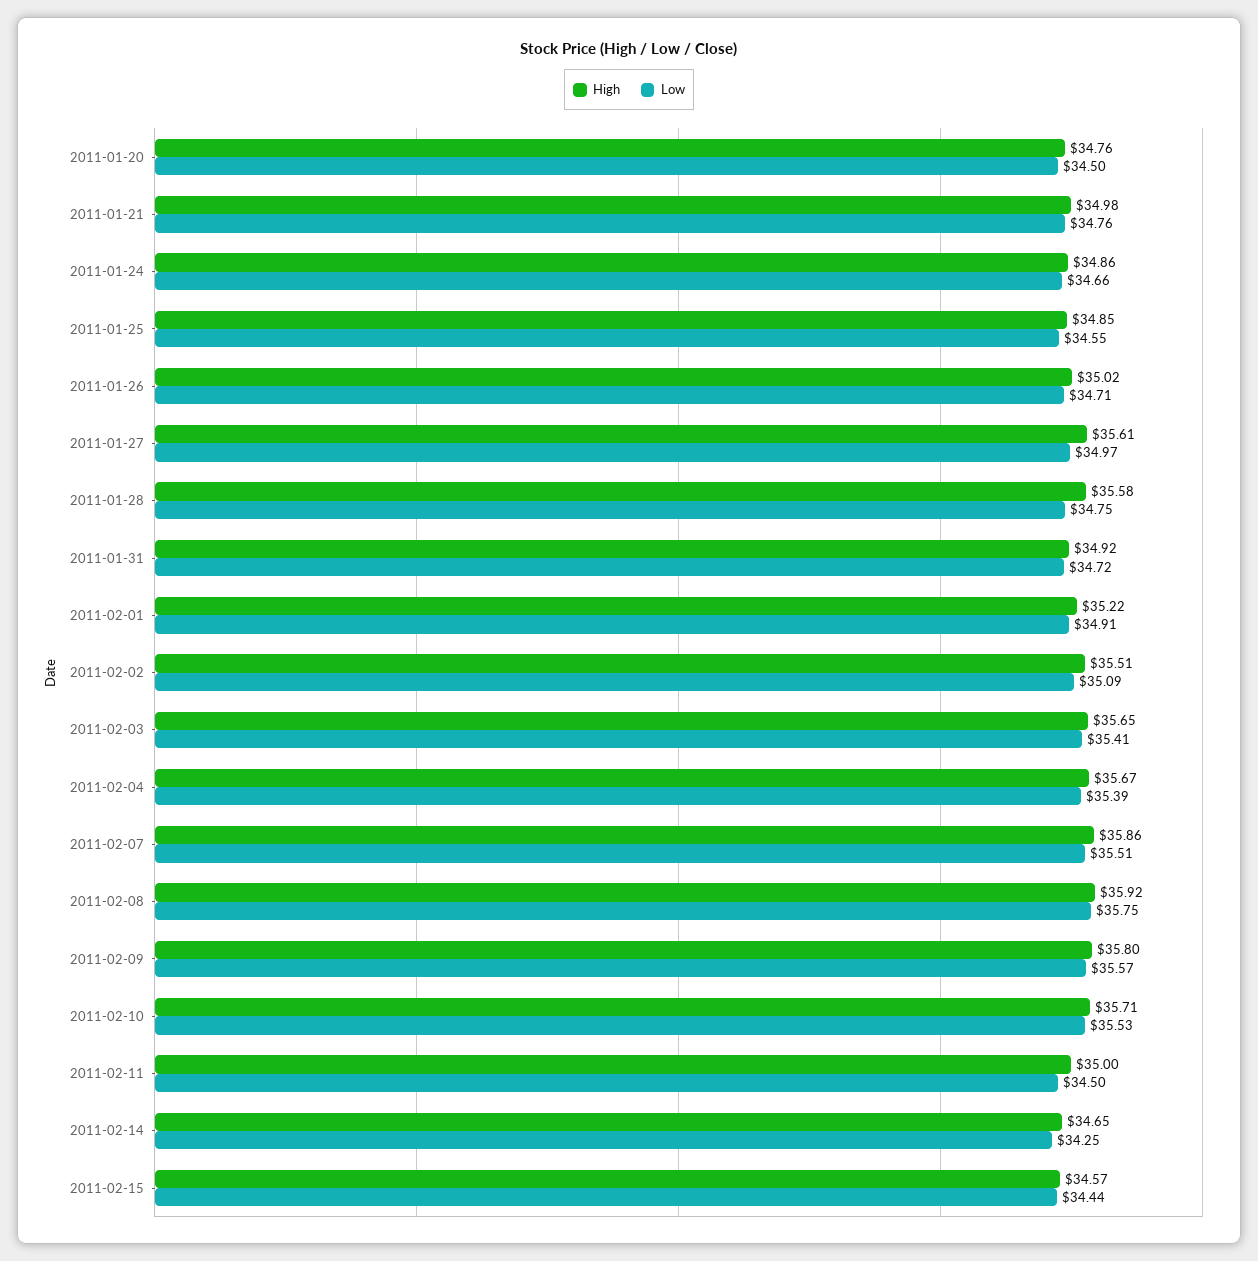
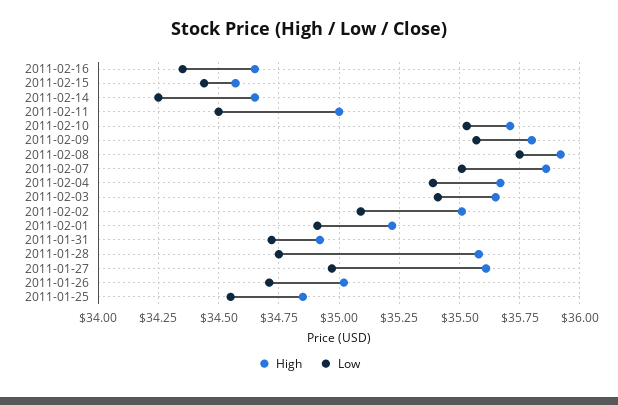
High, 2011-01-20: 34.76 -> none
Low, 2011-01-20: 34.5 -> none
High, 2011-01-21: 34.98 -> none
Low, 2011-01-21: 34.76 -> none
High, 2011-01-24: 34.86 -> none
Low, 2011-01-24: 34.66 -> none
High, 2011-02-16: none -> 34.65
Low, 2011-02-16: none -> 34.35

